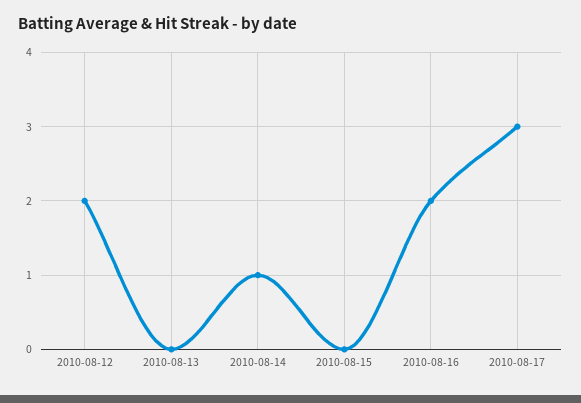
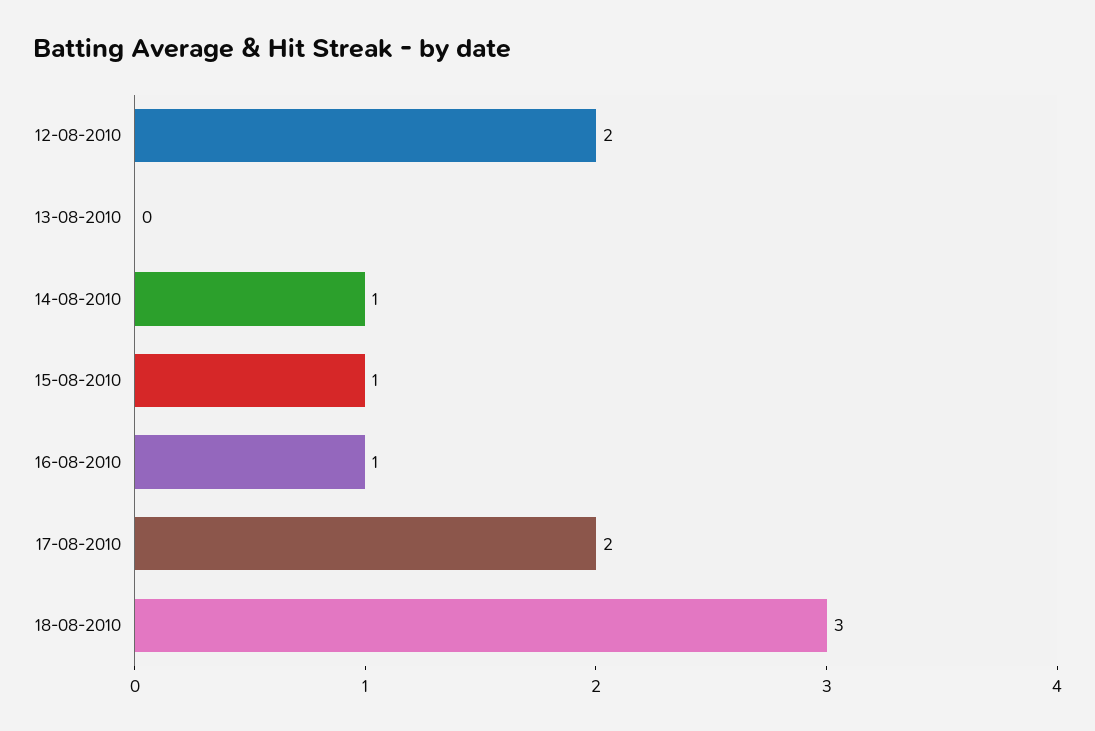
2010-08-15: 0 -> 1
2010-08-16: 2 -> 1
2010-08-17: 3 -> 2
18-08-2010: none -> 3

